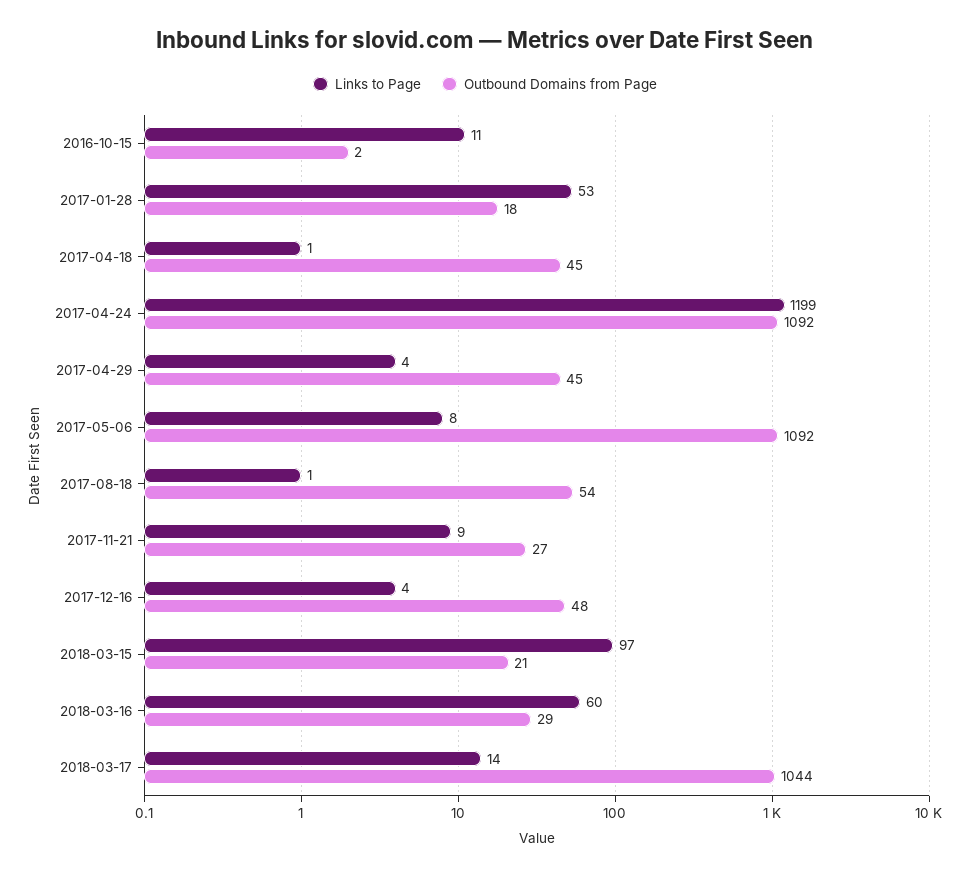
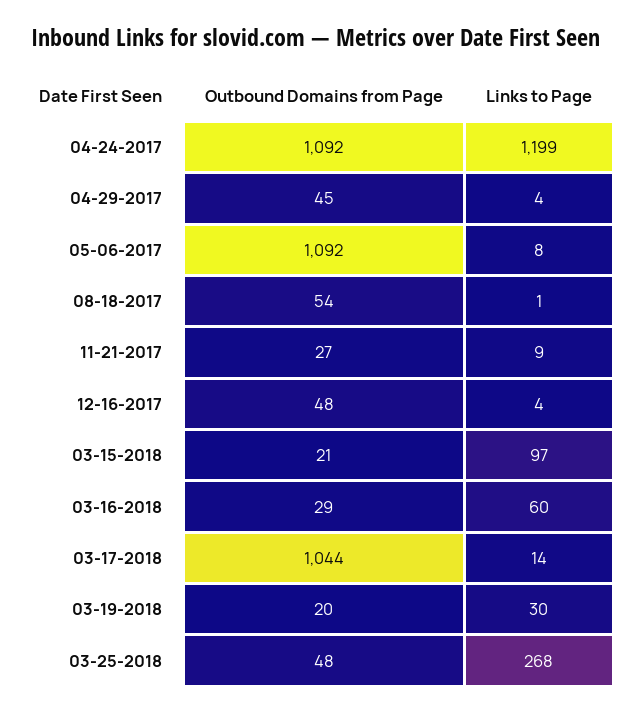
Links to Page, 2016-10-15: 11 -> none
Outbound Domains from Page, 2016-10-15: 2 -> none
Links to Page, 2017-01-28: 53 -> none
Outbound Domains from Page, 2017-01-28: 18 -> none
Links to Page, 2017-04-18: 1 -> none
Outbound Domains from Page, 2017-04-18: 45 -> none
Outbound Domains from Page, 03-19-2018: none -> 20
Links to Page, 03-19-2018: none -> 30
Outbound Domains from Page, 03-25-2018: none -> 48
Links to Page, 03-25-2018: none -> 268

